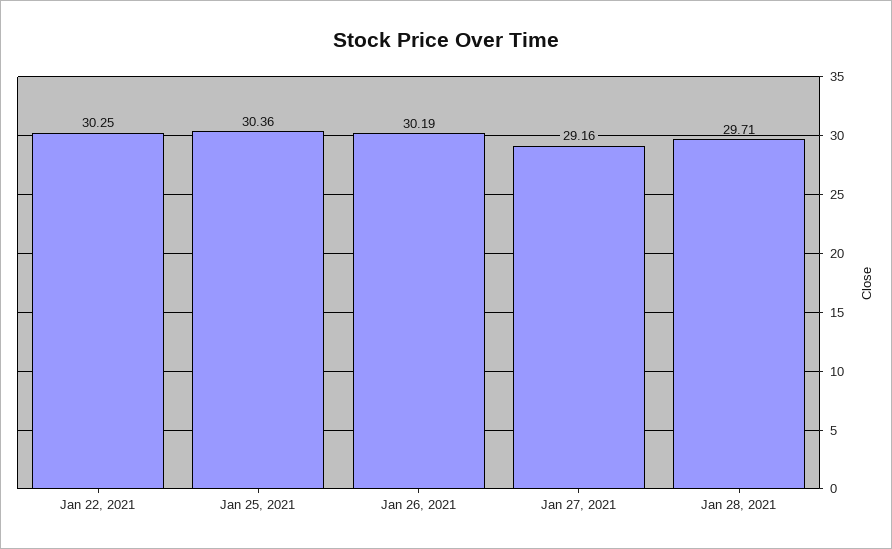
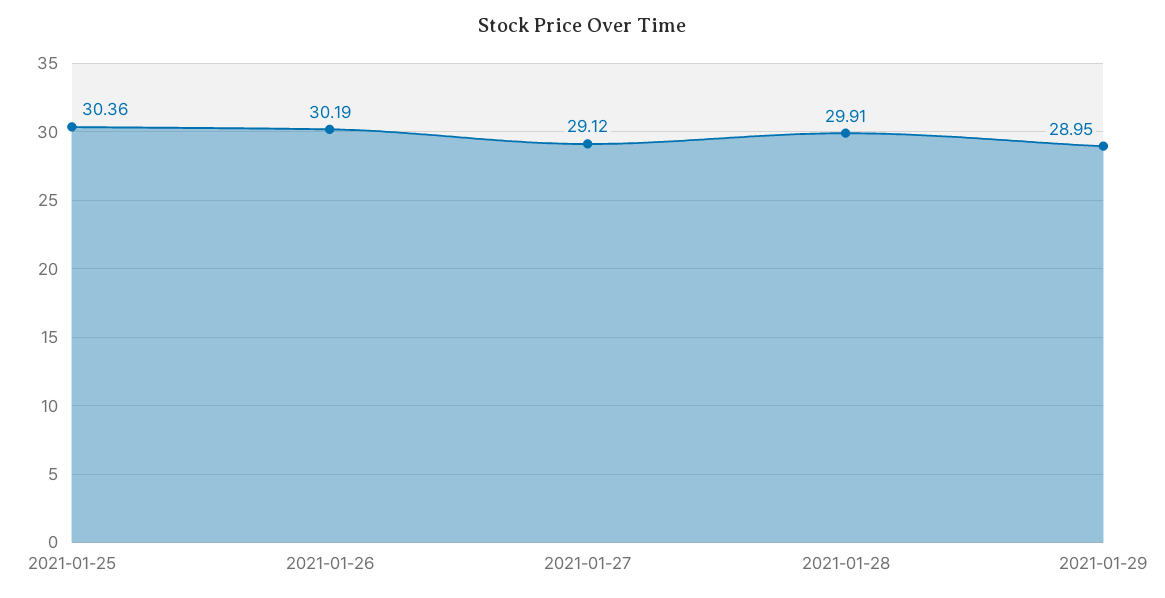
Jan 22, 2021: 30.25 -> none
Jan 27, 2021: 29.16 -> 29.12
Jan 28, 2021: 29.71 -> 29.91
2021-01-29: none -> 28.95

